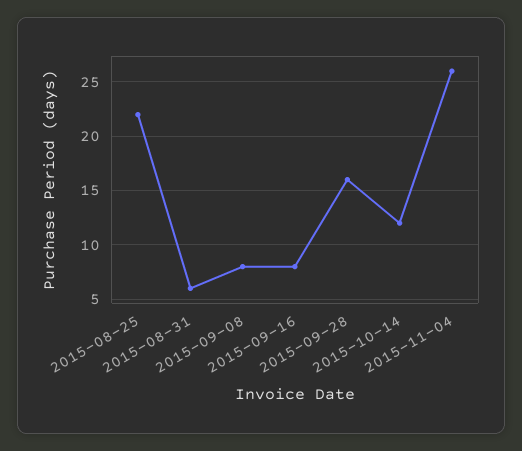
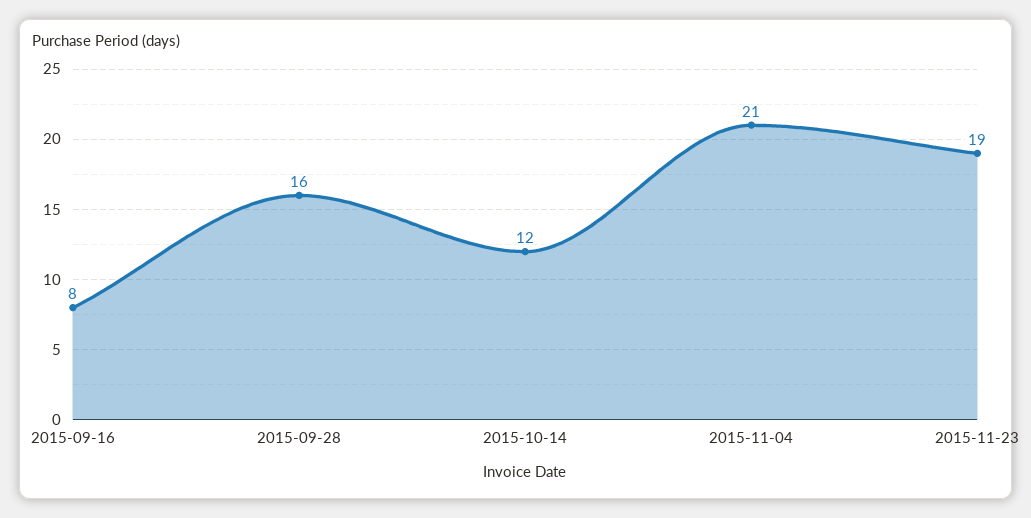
2015-08-25: 22 -> none
2015-08-31: 6 -> none
2015-09-08: 8 -> none
2015-11-04: 26 -> 21
2015-11-23: none -> 19

